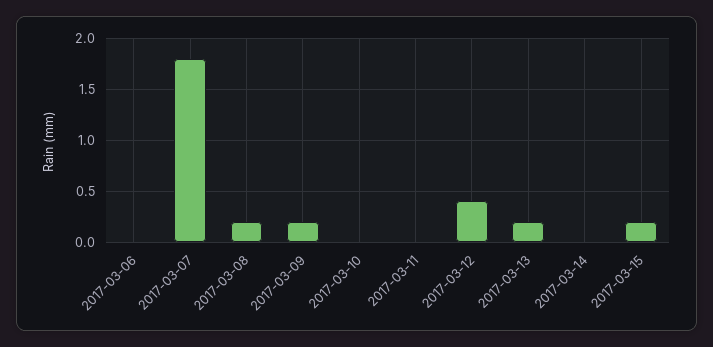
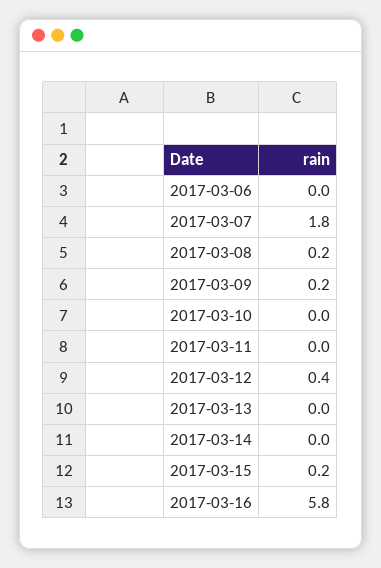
2017-03-13: 0.2 -> 0
2017-03-16: none -> 5.8

